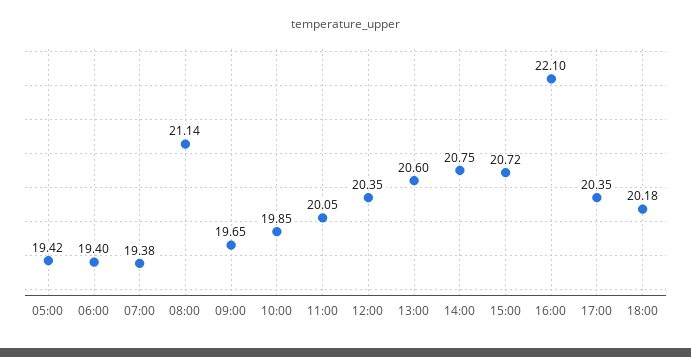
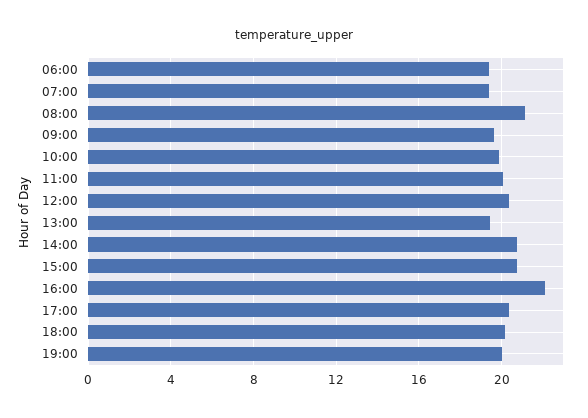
05:00: 19.42 -> none
13:00: 20.6 -> 19.5
19:00: none -> 20

